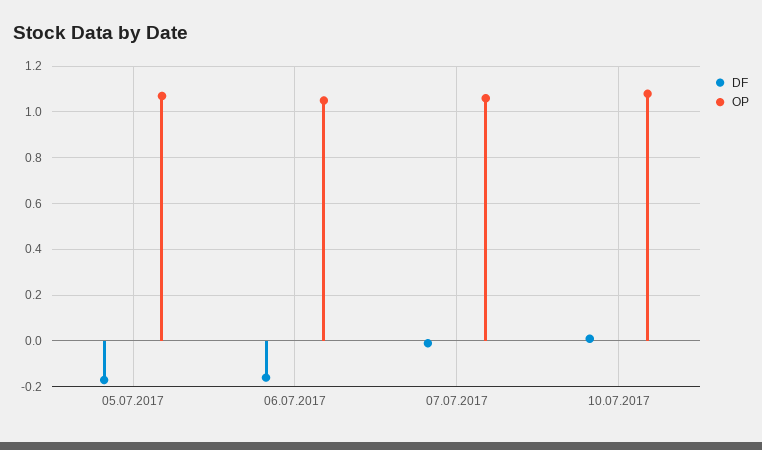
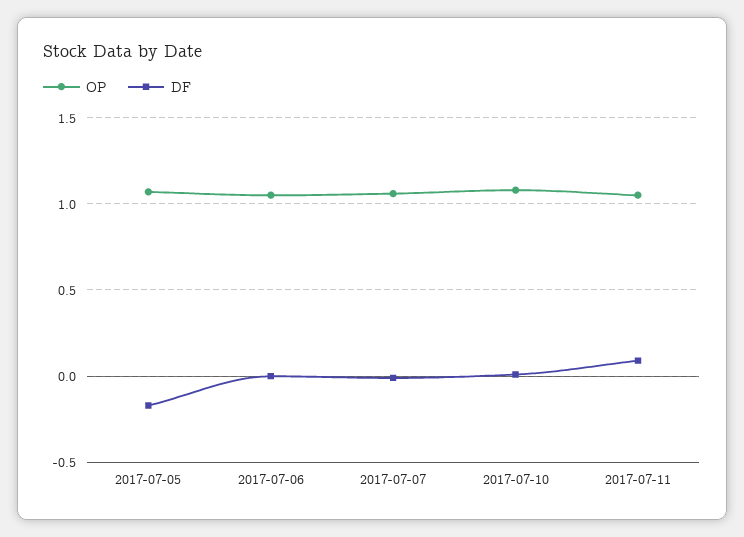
DF, 06.07.2017: -0.15 -> 0
OP, 2017-07-11: none -> 1.05
DF, 2017-07-11: none -> 0.1

